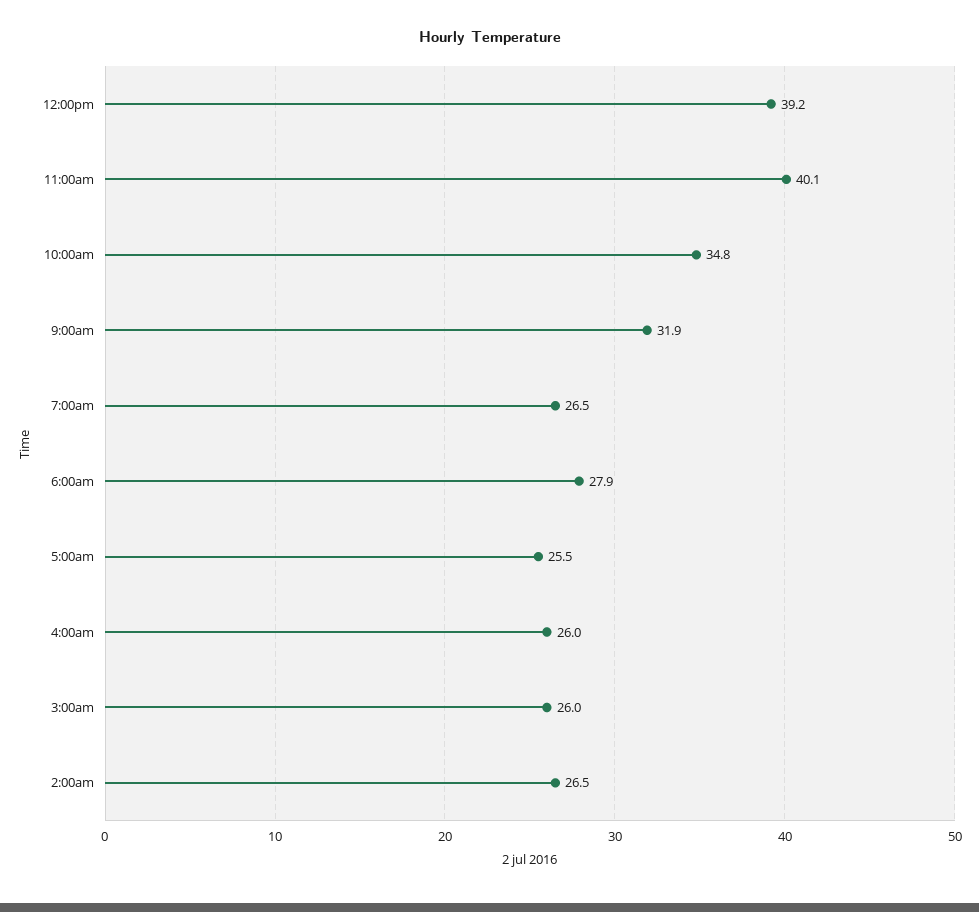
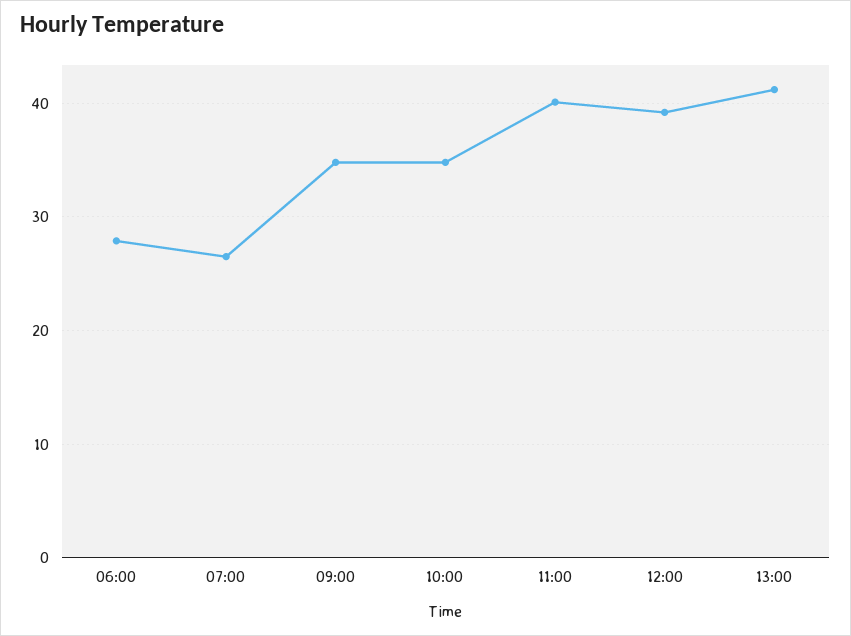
9:00am: 31.9 -> 35
5:00am: 25.5 -> none
4:00am: 26 -> none
3:00am: 26 -> none
2:00am: 26.5 -> none
13:00: none -> 41

